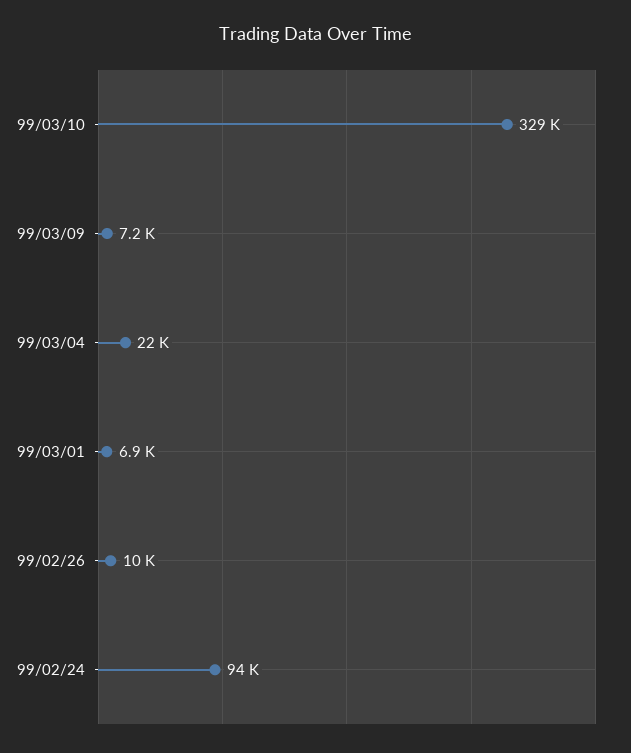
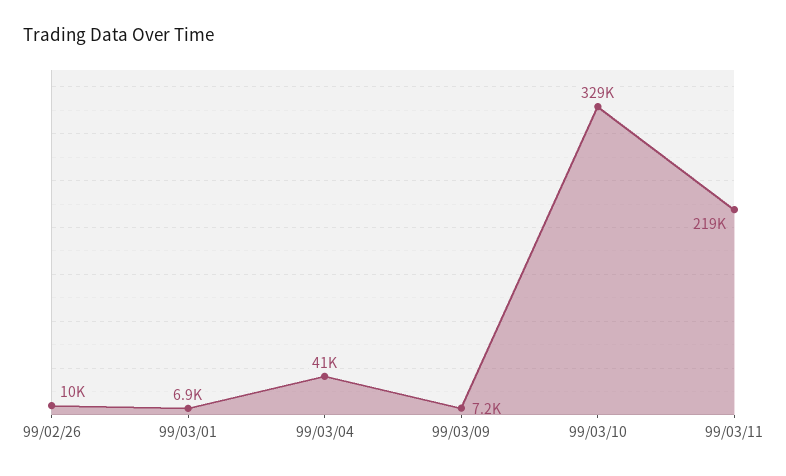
99/03/04: 22000 -> 41000
99/02/24: 94000 -> none
99/03/11: none -> 219000

